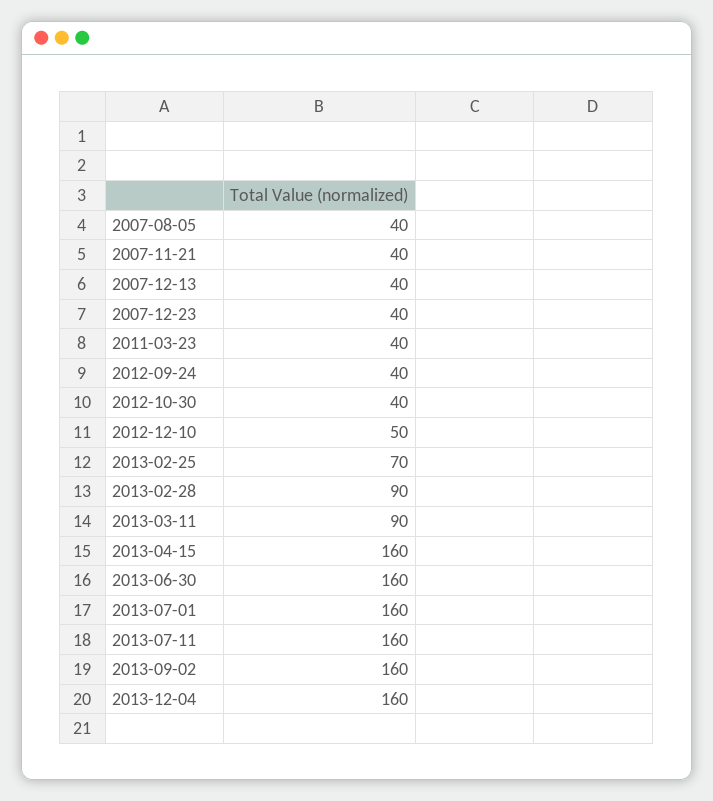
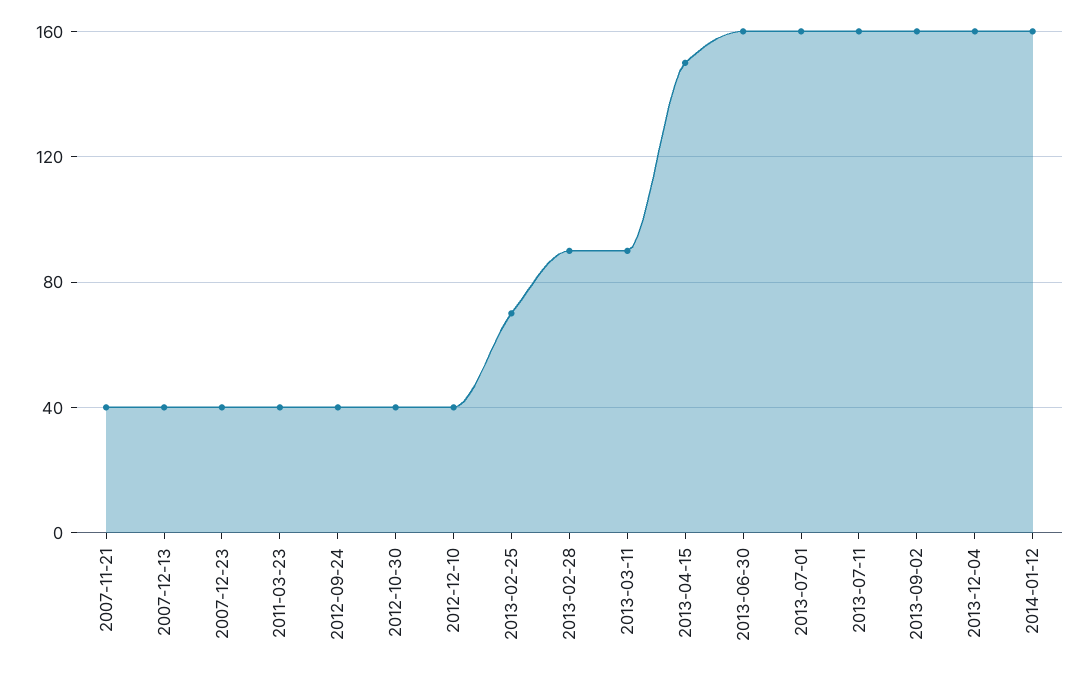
2007-08-05: 40 -> none
2012-12-10: 50 -> 40
2013-04-15: 160 -> 150
2014-01-12: none -> 160

